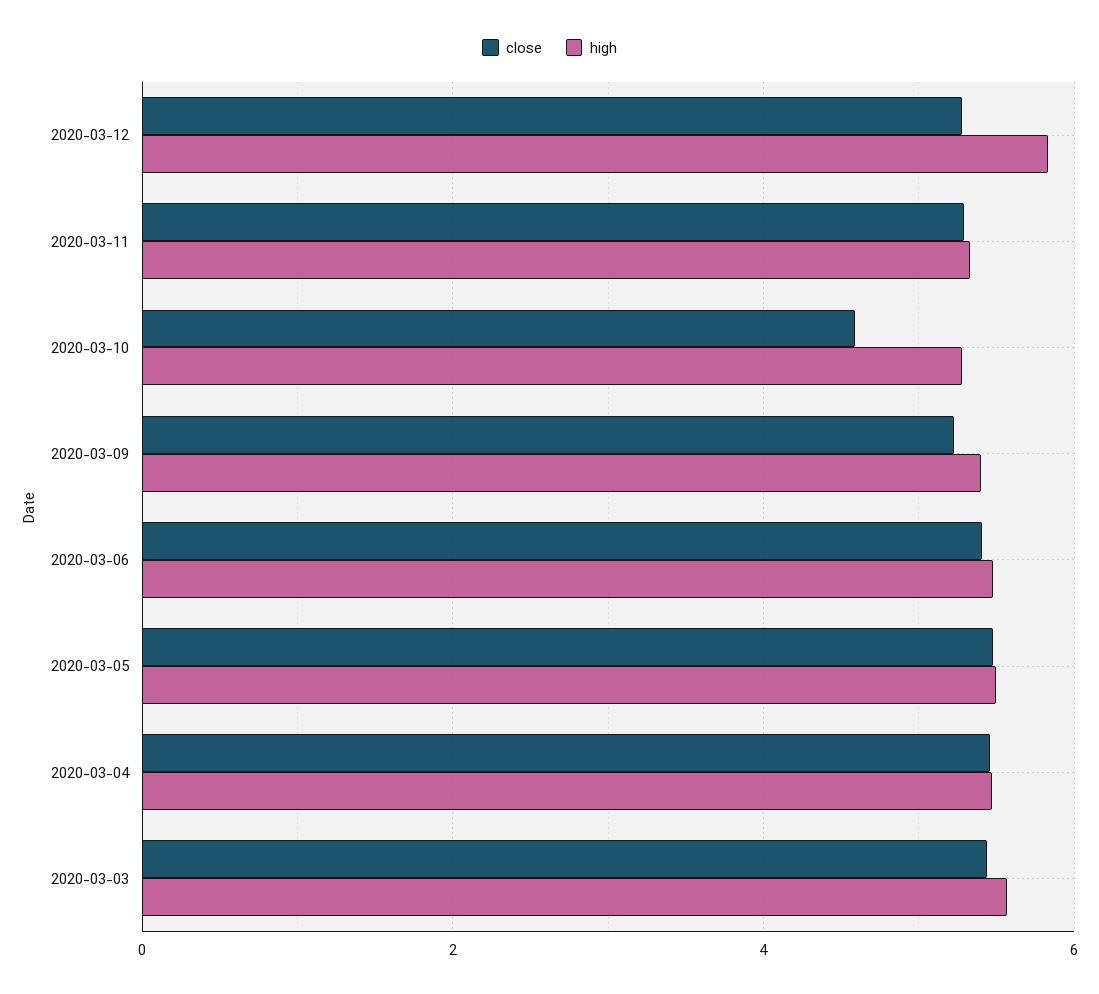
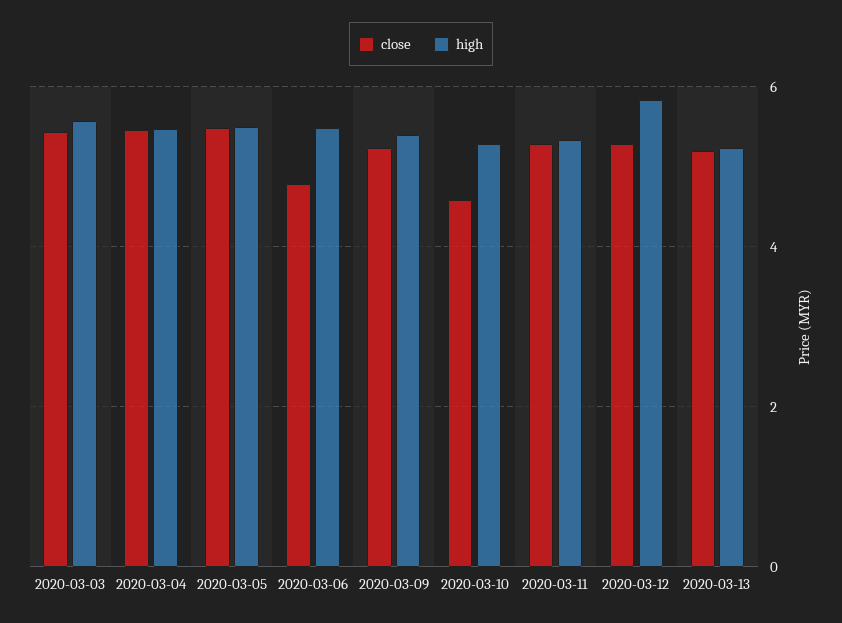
close, 2020-03-06: 5.4 -> 4.8
close, 2020-03-13: none -> 5.2
high, 2020-03-13: none -> 5.2

